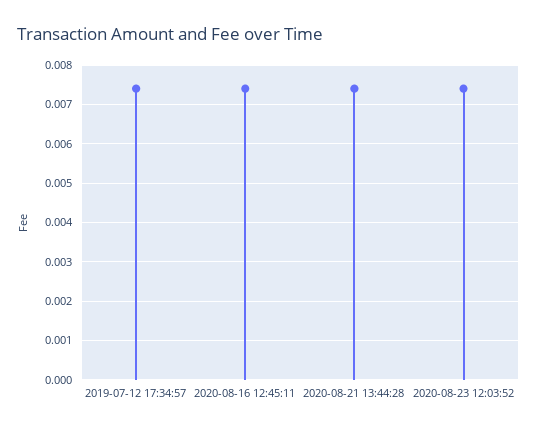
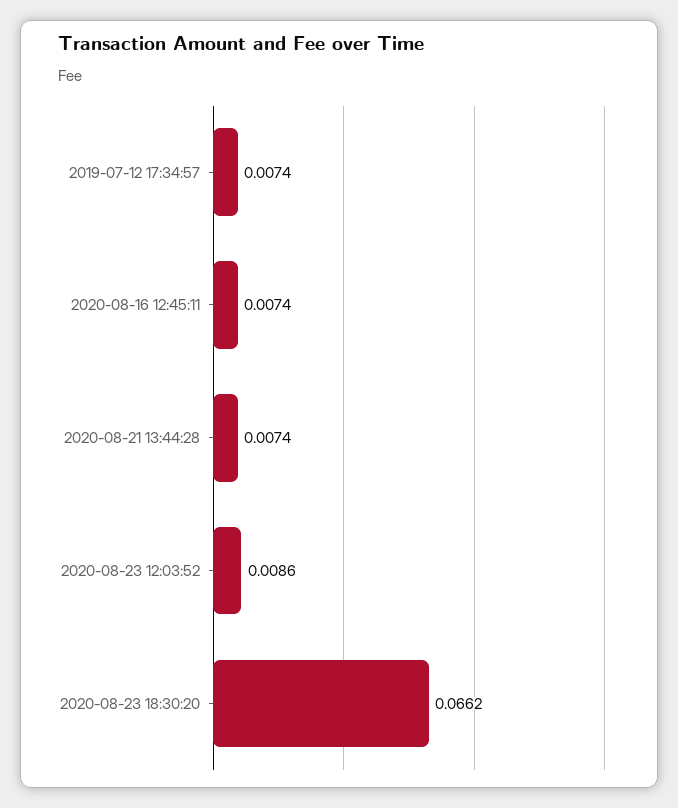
2020-08-23 12:03:52: 0.0075 -> 0.0086
2020-08-23 18:30:20: none -> 0.0662

